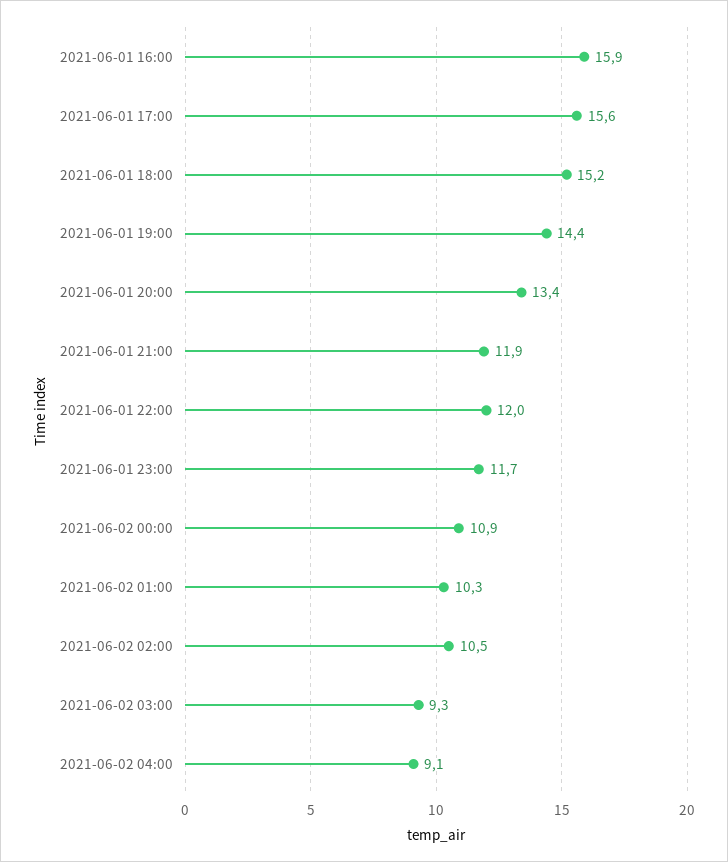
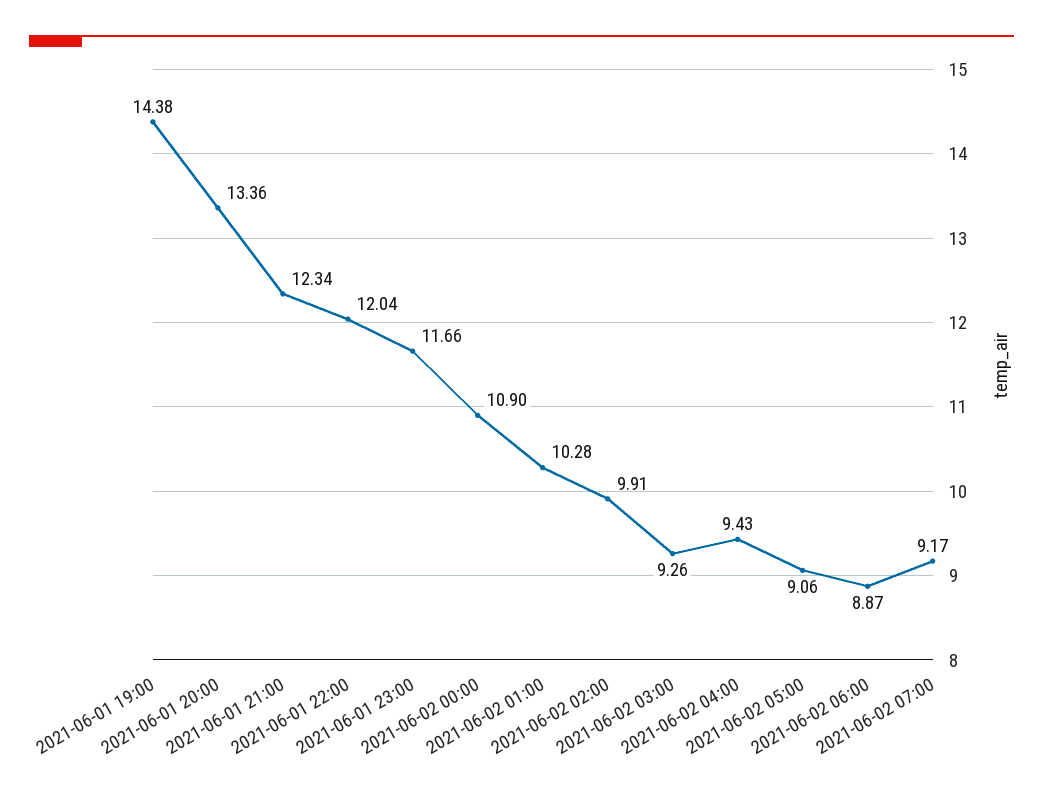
2021-06-01 16:00: 15.9 -> none
2021-06-01 17:00: 15.6 -> none
2021-06-01 18:00: 15.2 -> none
2021-06-01 21:00: 11.9 -> 12.34
2021-06-02 02:00: 10.5 -> 9.91
2021-06-02 04:00: 9.1 -> 9.43
2021-06-02 05:00: none -> 9.06
2021-06-02 06:00: none -> 8.87
2021-06-02 07:00: none -> 9.17

